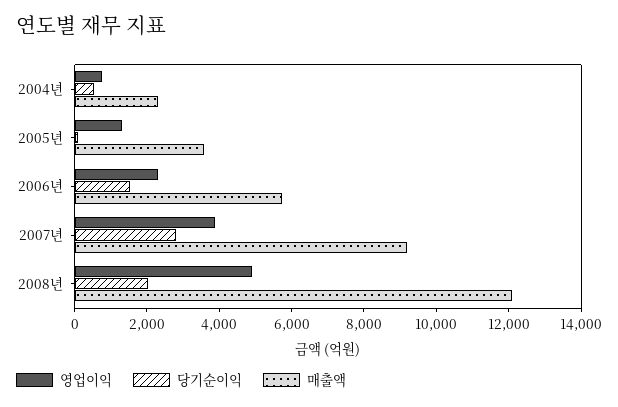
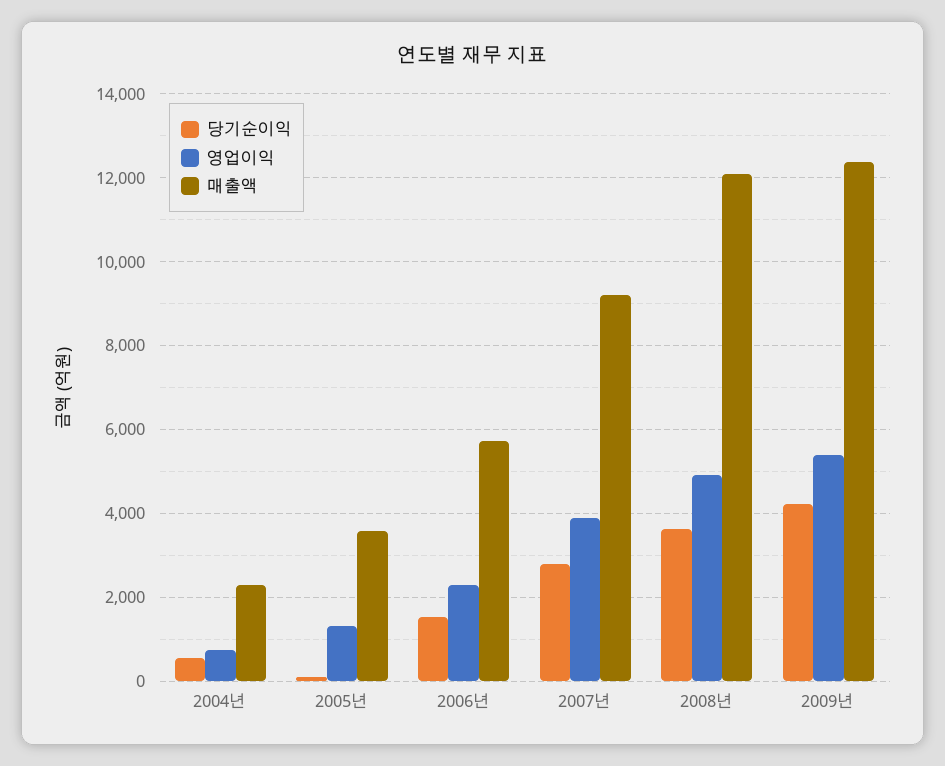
당기순이익, 2008년: 2000 -> 3600
당기순이익, 2009년: none -> 4200
영업이익, 2009년: none -> 5400
매출액, 2009년: none -> 12400

